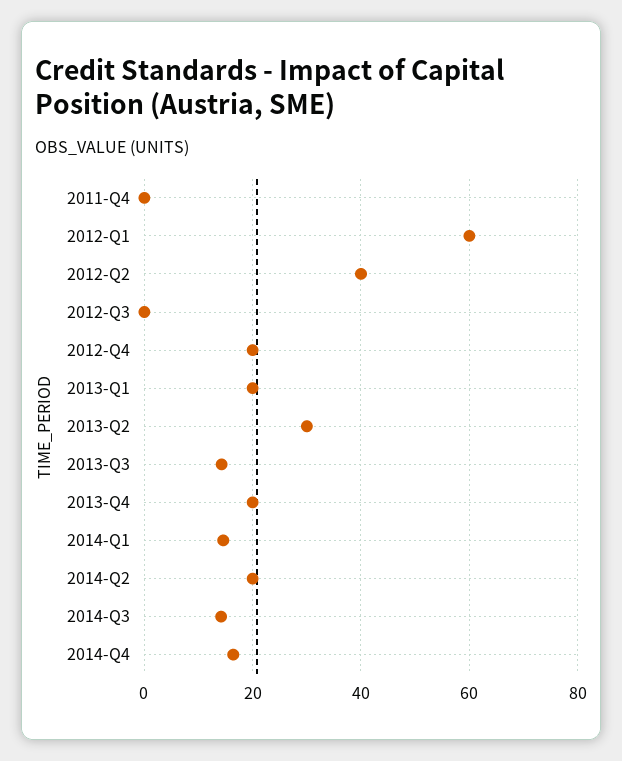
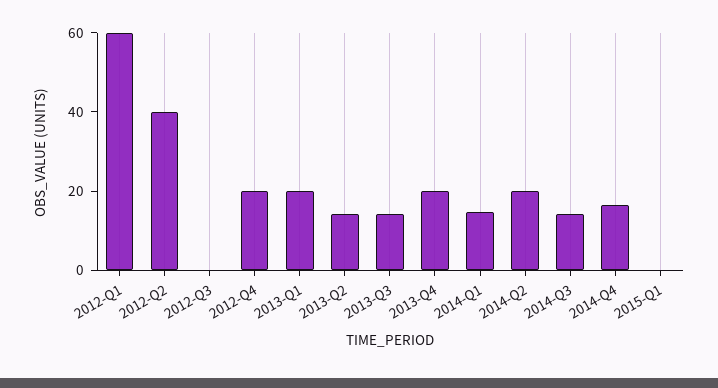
2011-Q4: 0 -> none
2013-Q2: 30 -> 15
2015-Q1: none -> 0

